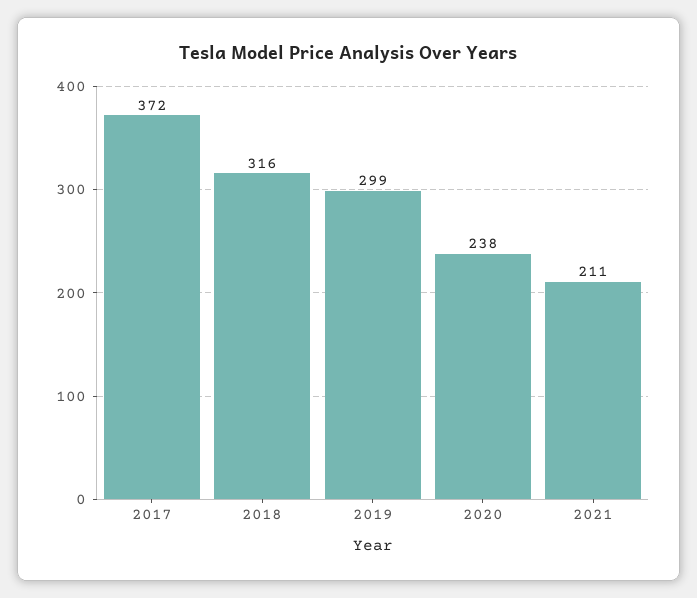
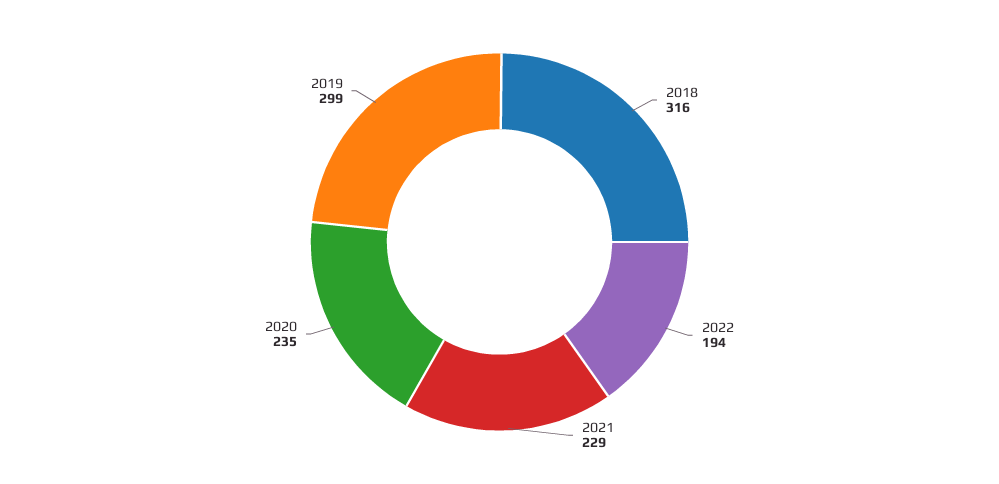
2017: 372 -> none
2020: 238 -> 235
2021: 211 -> 229
2022: none -> 194

